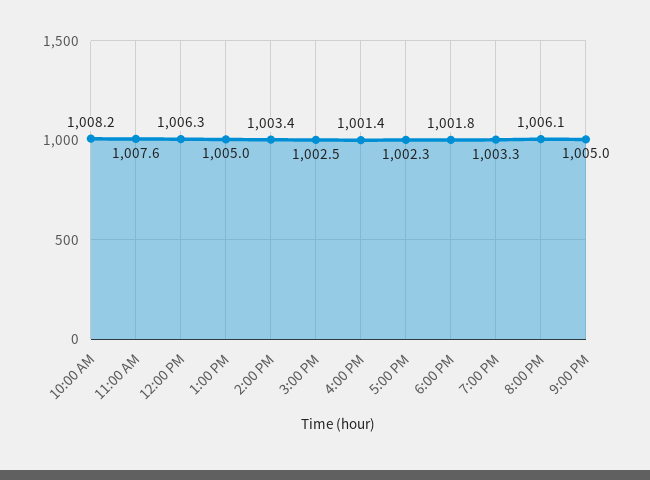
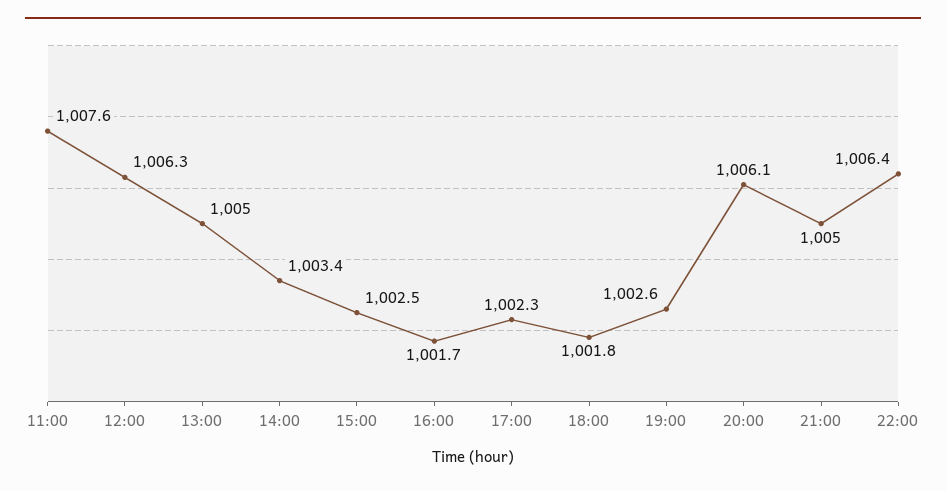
10:00 AM: 1008.2 -> none
4:00 PM: 1001.4 -> 1001.7
7:00 PM: 1003.3 -> 1002.6
22:00: none -> 1006.4

